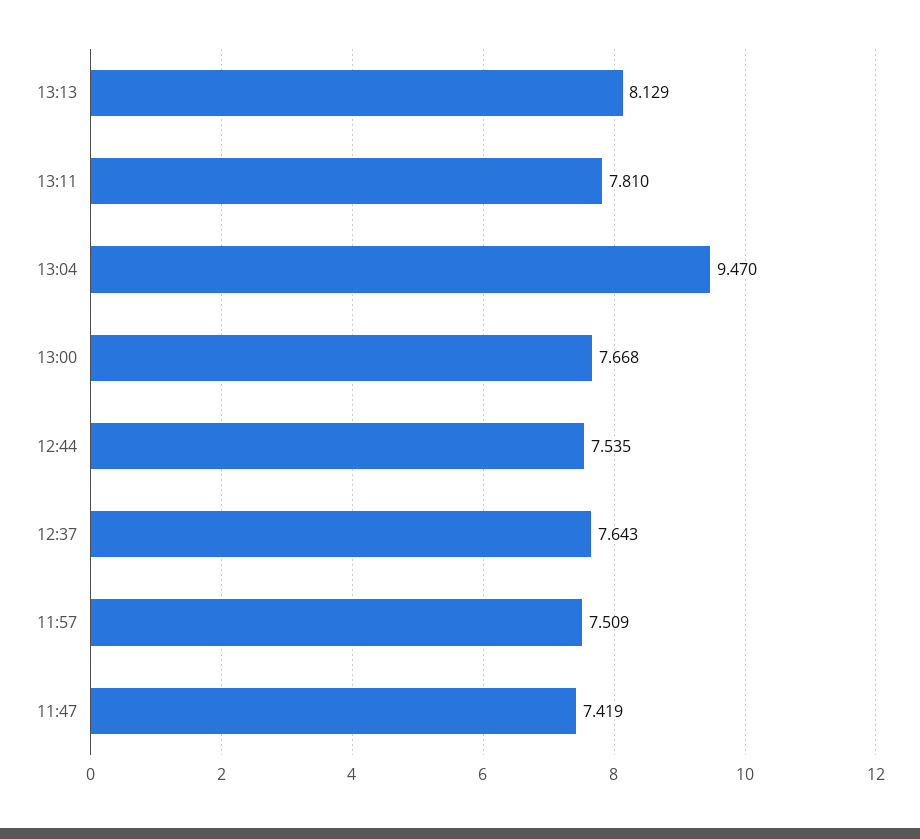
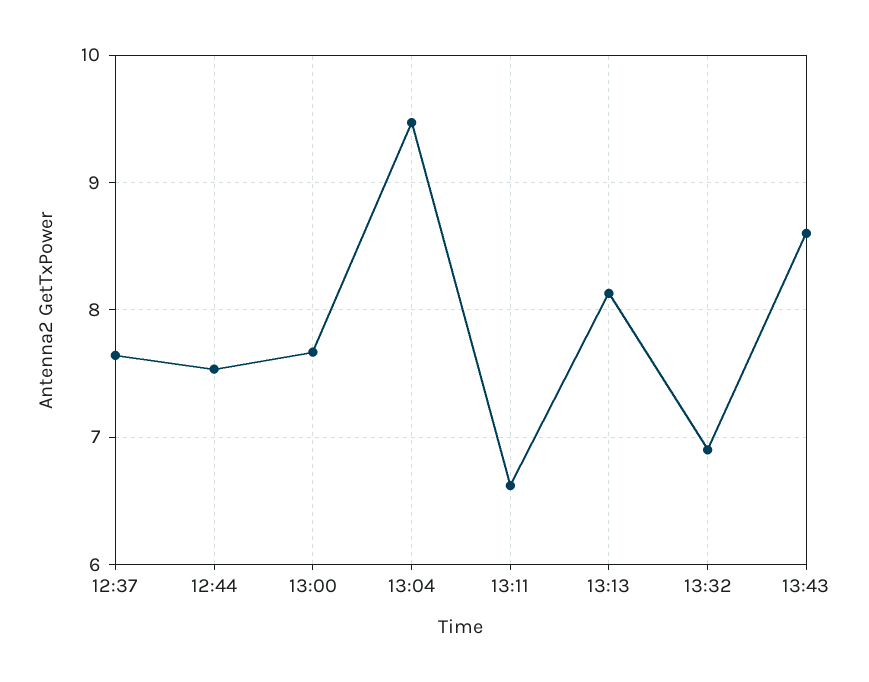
13:11: 7.81 -> 6.6
11:57: 7.509 -> none
11:47: 7.419 -> none
13:32: none -> 6.9
13:43: none -> 8.6

